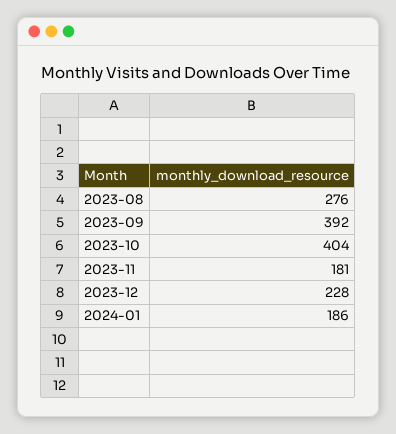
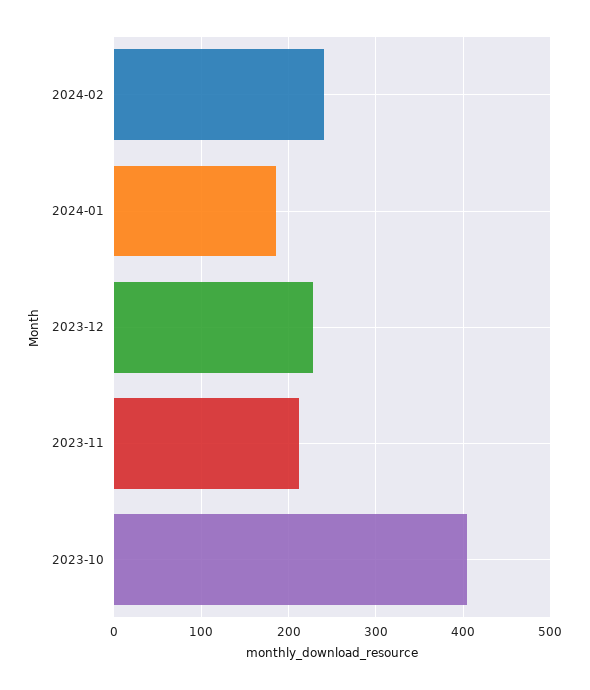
2023-08: 276 -> none
2023-09: 392 -> none
2023-11: 181 -> 210
2024-02: none -> 240

